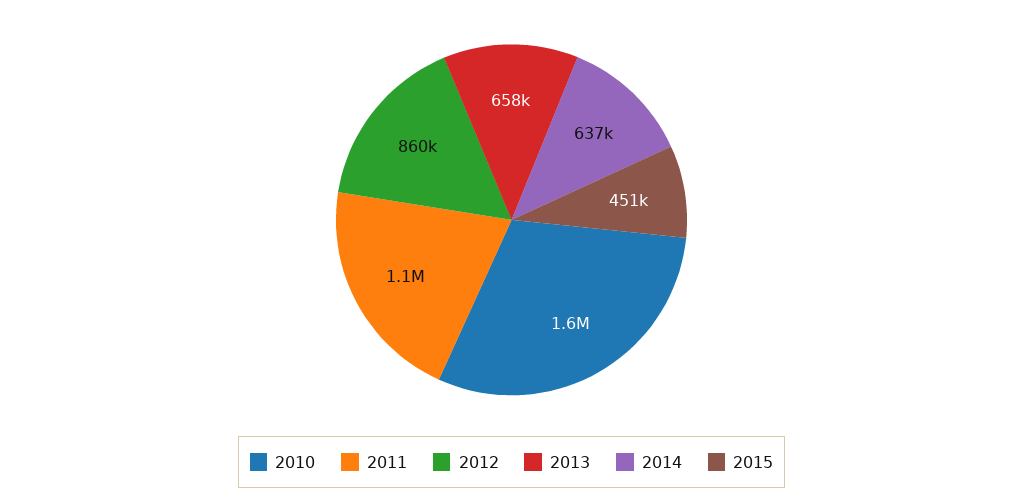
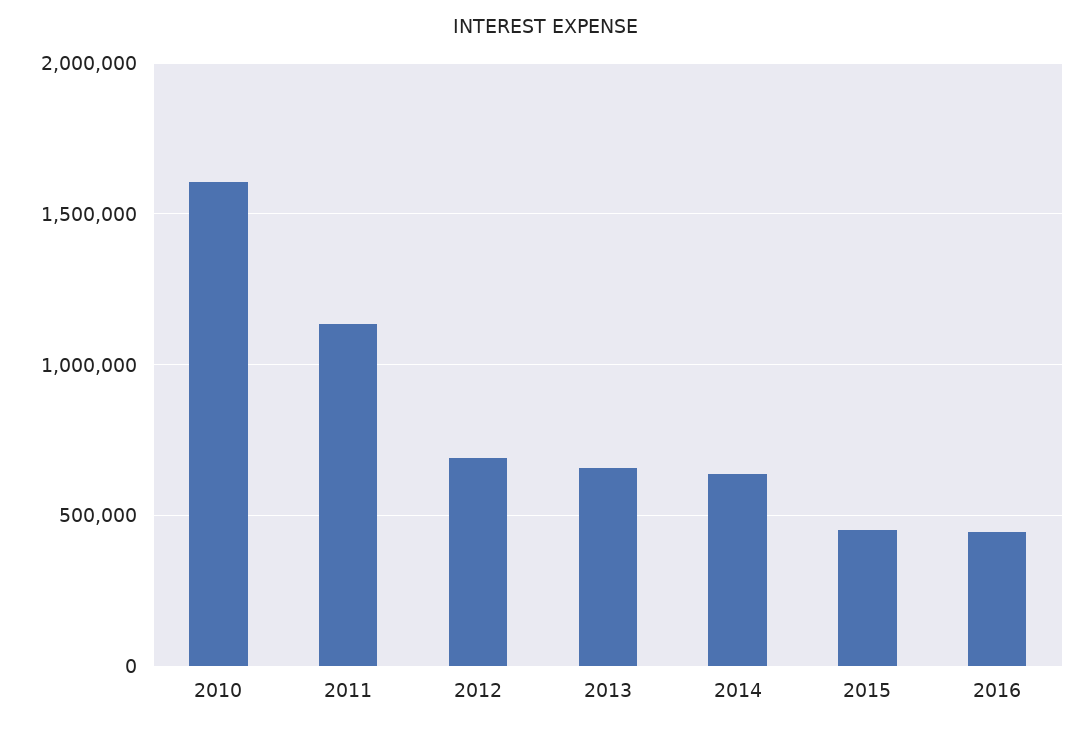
2012: 860000 -> 700000
2016: none -> 450000

